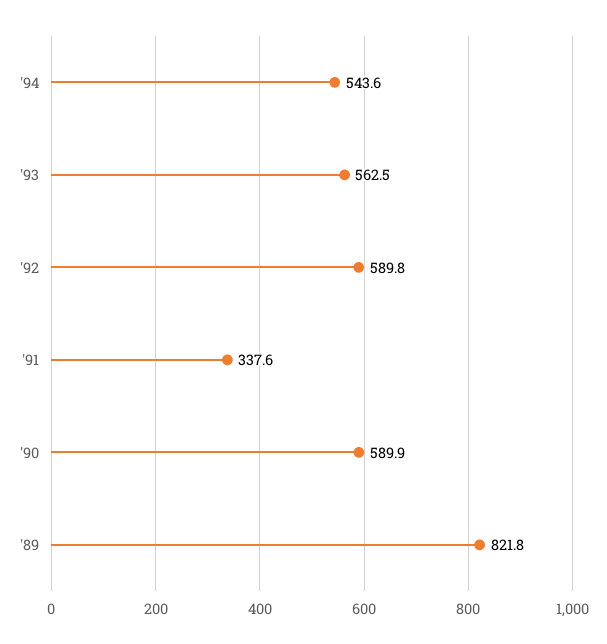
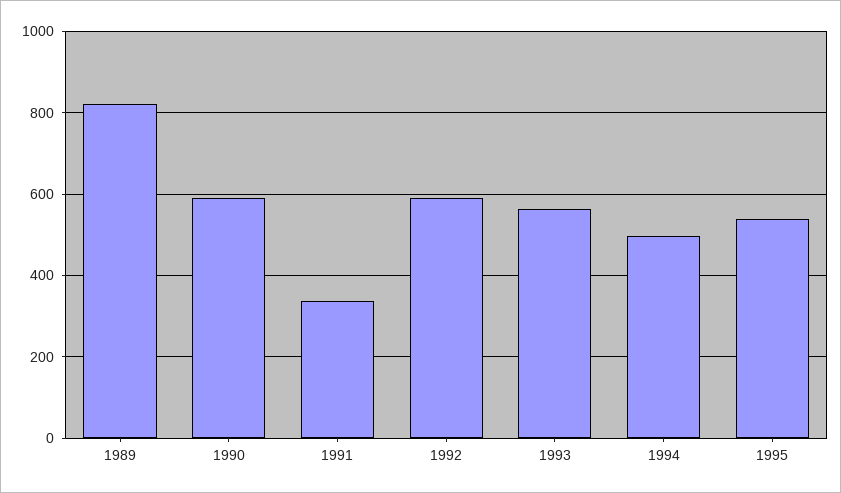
'94: 543.6 -> 500
1995: none -> 540

